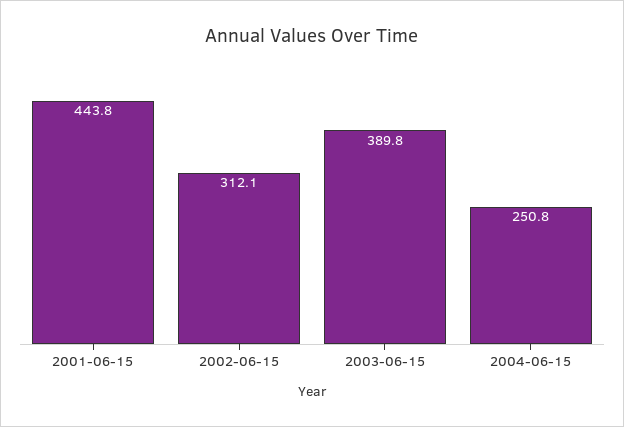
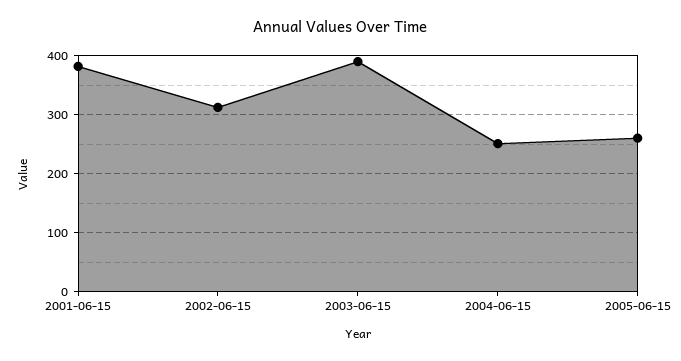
2001-06-15: 443.8 -> 380
2005-06-15: none -> 260

